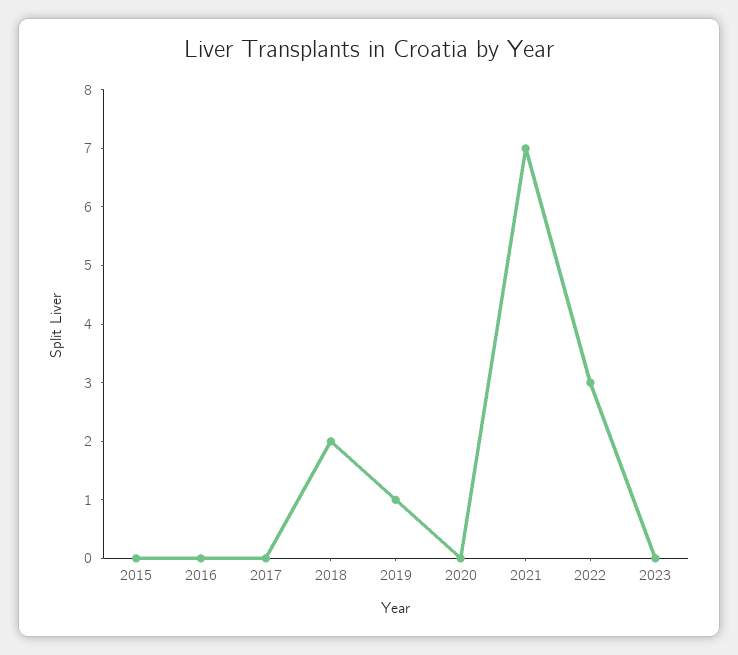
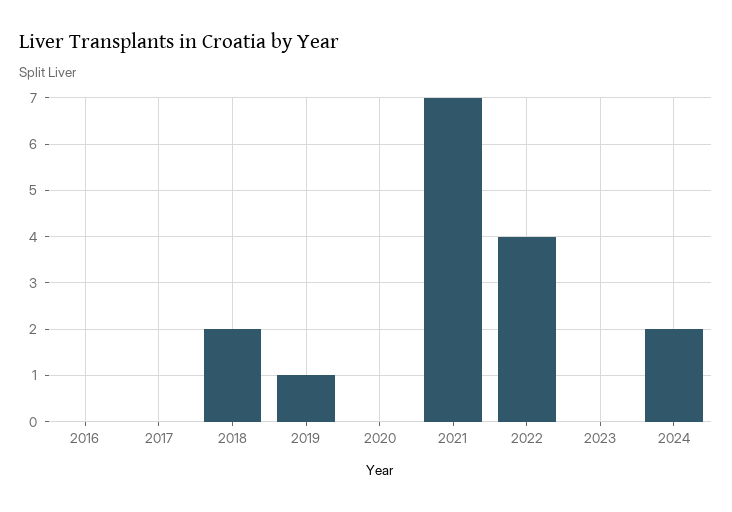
2015: 0 -> none
2022: 3 -> 4
2024: none -> 2

